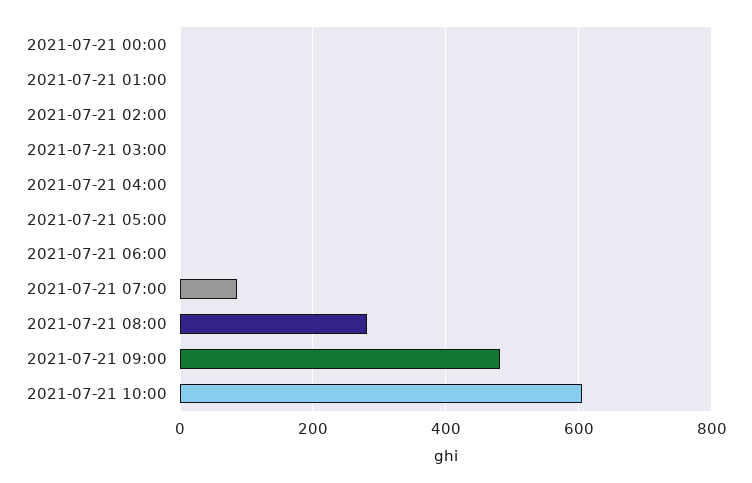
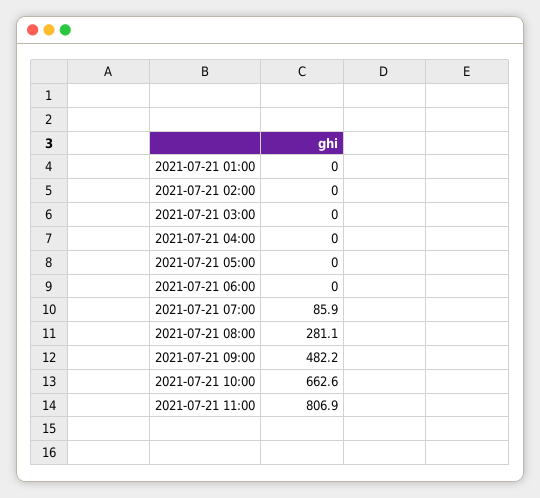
2021-07-21 00:00: 0 -> none
2021-07-21 10:00: 600 -> 662.6
2021-07-21 11:00: none -> 806.9

